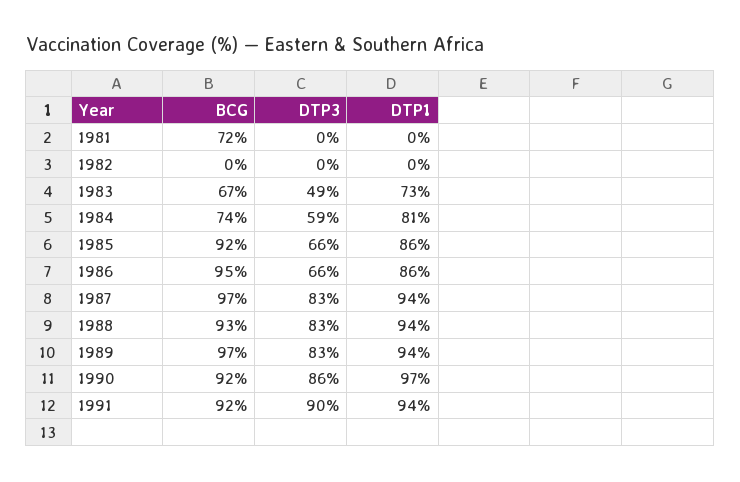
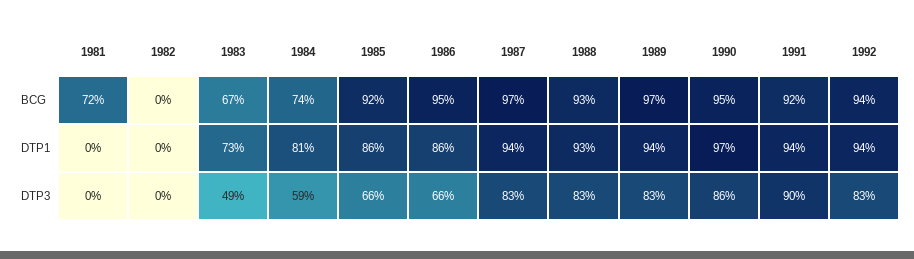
DTP1, 1988: 94 -> 93
BCG, 1990: 92 -> 95
BCG, 1992: none -> 94
DTP1, 1992: none -> 94
DTP3, 1992: none -> 83

